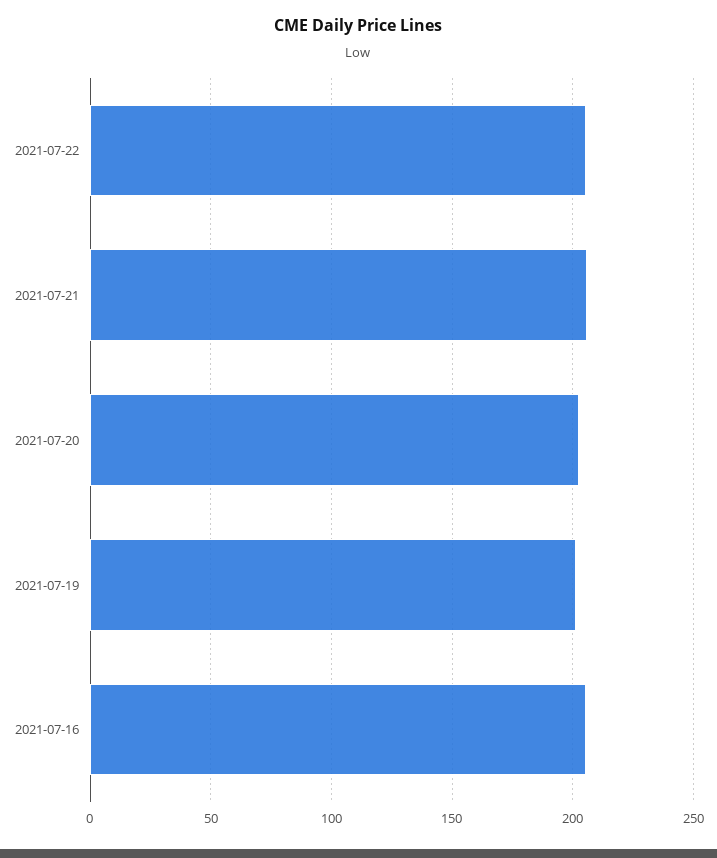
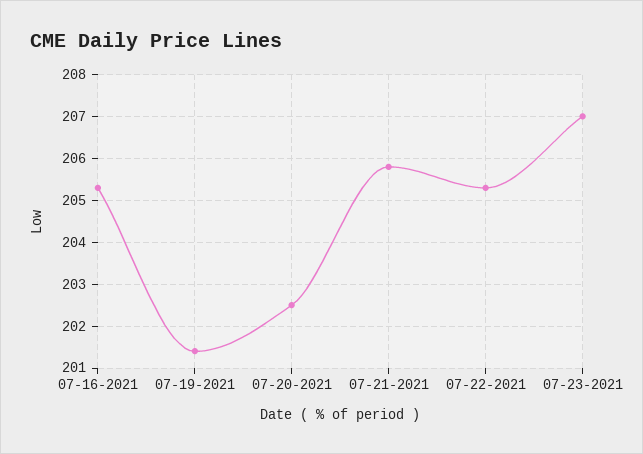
07-23-2021: none -> 207

